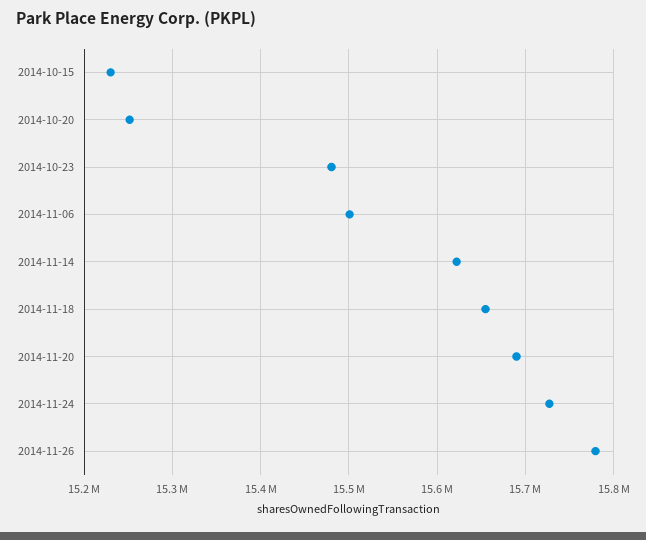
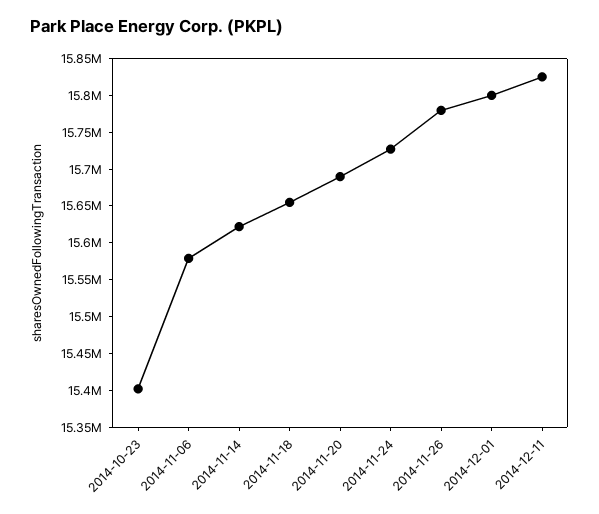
2014-10-15: 15230000 -> none
2014-10-20: 15250000 -> none
2014-10-23: 15480000 -> 15400000
2014-11-06: 15500000 -> 15575000
2014-12-01: none -> 15800000
2014-12-11: none -> 15825000

